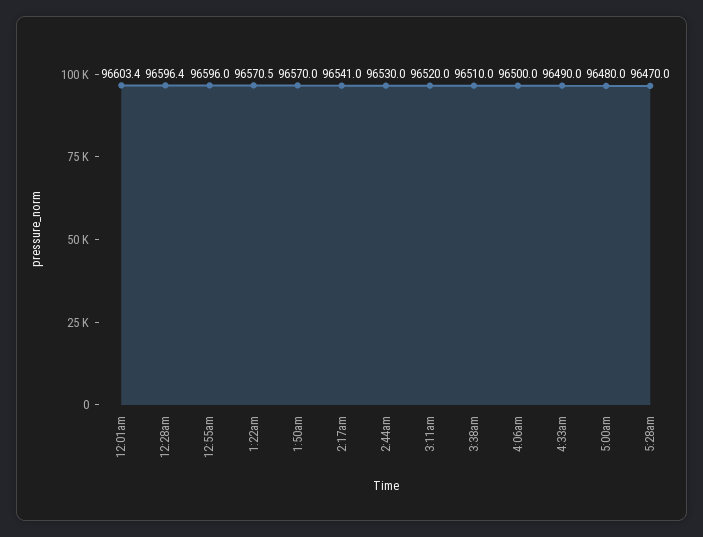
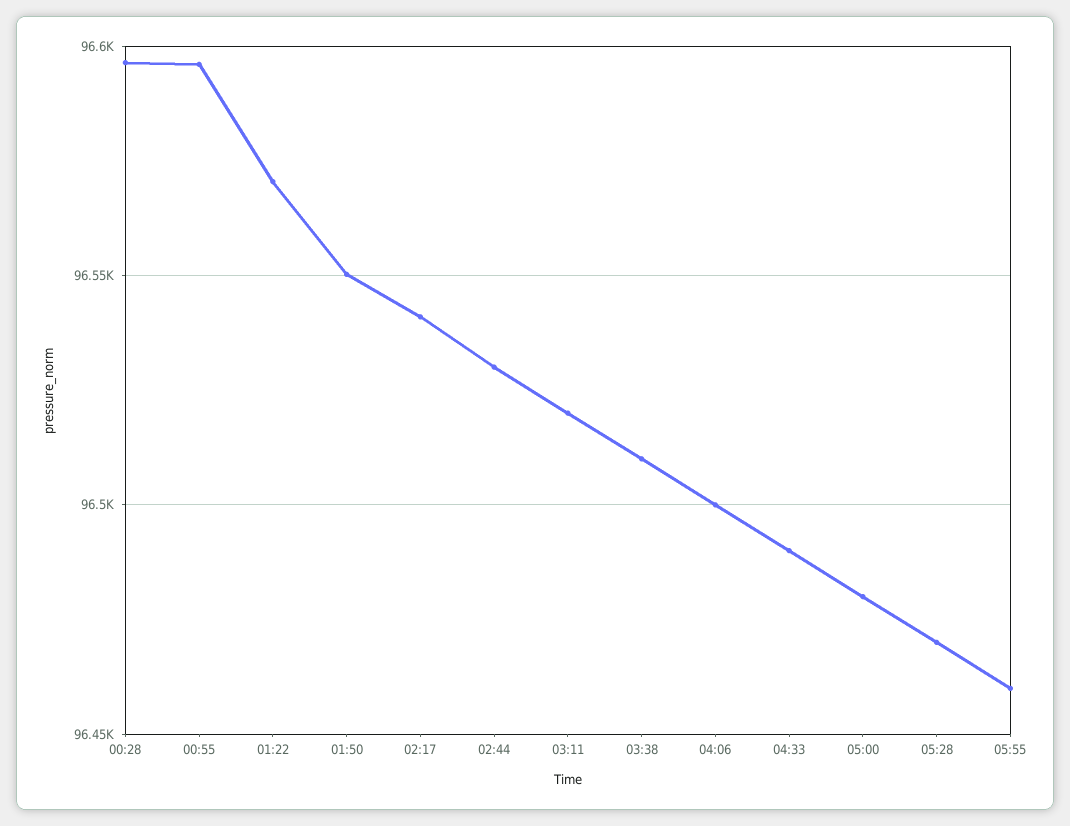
12:01am: 96603.4 -> none
1:50am: 96570 -> 96550
05:55: none -> 96460

